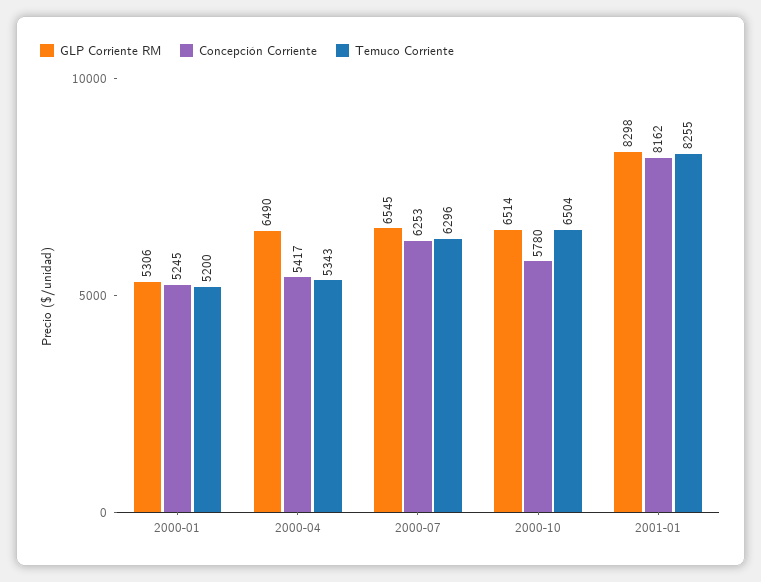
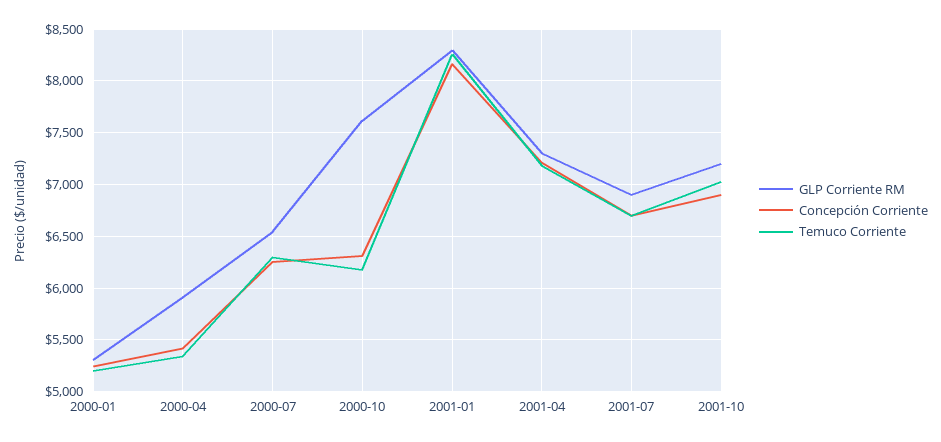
GLP Corriente RM, 2000-04: 6490 -> 5900
GLP Corriente RM, 2000-10: 6514 -> 7600
Concepción Corriente, 2000-10: 5780 -> 6300
Temuco Corriente, 2000-10: 6504 -> 6200
GLP Corriente RM, 2001-04: none -> 7300
Concepción Corriente, 2001-04: none -> 7200
Temuco Corriente, 2001-04: none -> 7200
GLP Corriente RM, 2001-07: none -> 6900
Concepción Corriente, 2001-07: none -> 6700
Temuco Corriente, 2001-07: none -> 6700
GLP Corriente RM, 2001-10: none -> 7200
Concepción Corriente, 2001-10: none -> 6900
Temuco Corriente, 2001-10: none -> 7000

